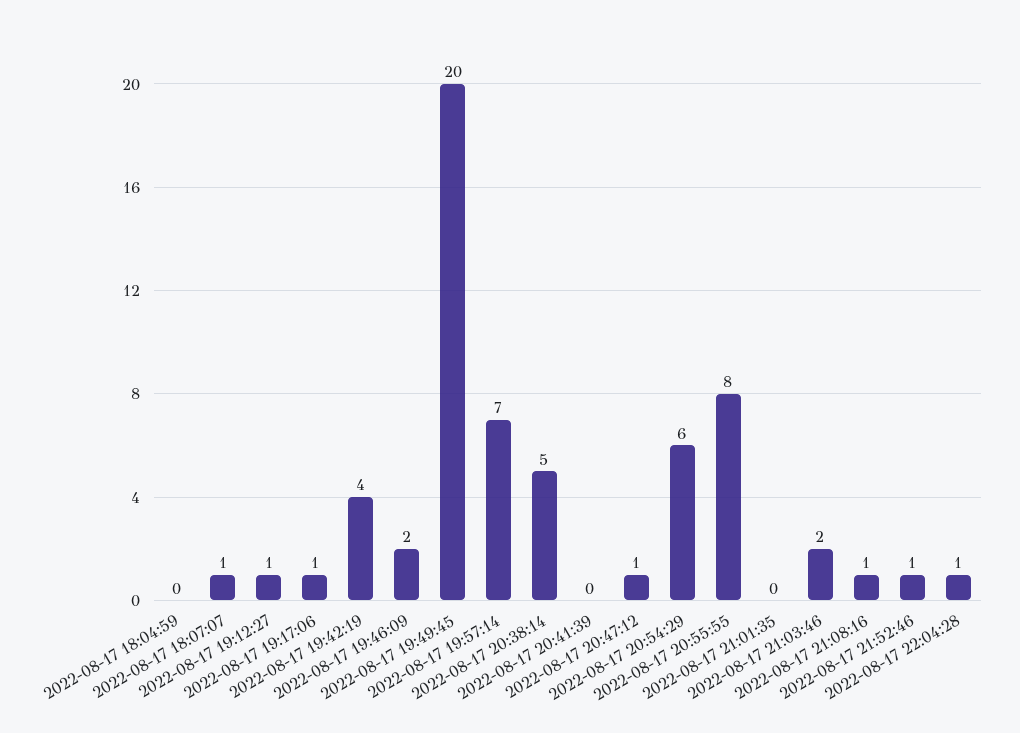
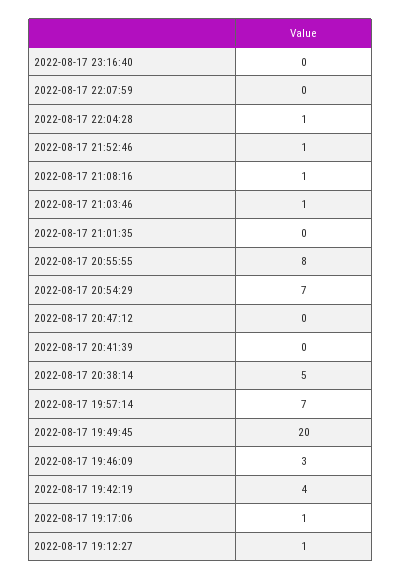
2022-08-17 18:04:59: 0 -> none
2022-08-17 18:07:07: 1 -> none
2022-08-17 19:46:09: 2 -> 3
2022-08-17 20:47:12: 1 -> 0
2022-08-17 20:54:29: 6 -> 7
2022-08-17 21:03:46: 2 -> 1
2022-08-17 23:16:40: none -> 0
2022-08-17 22:07:59: none -> 0

